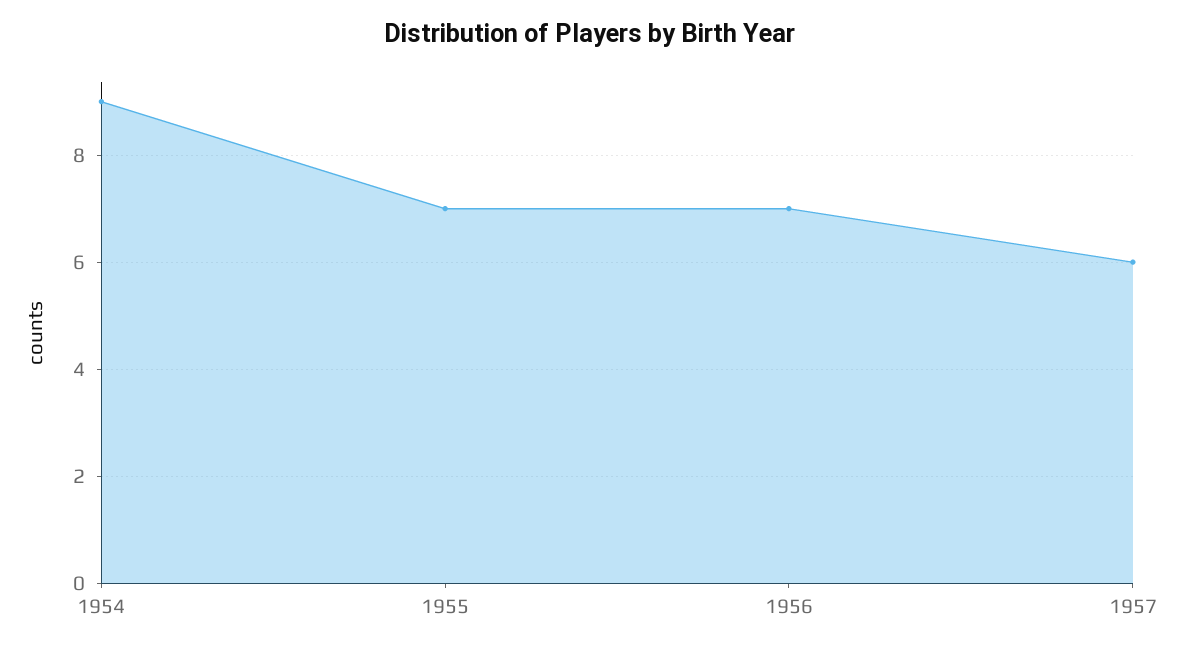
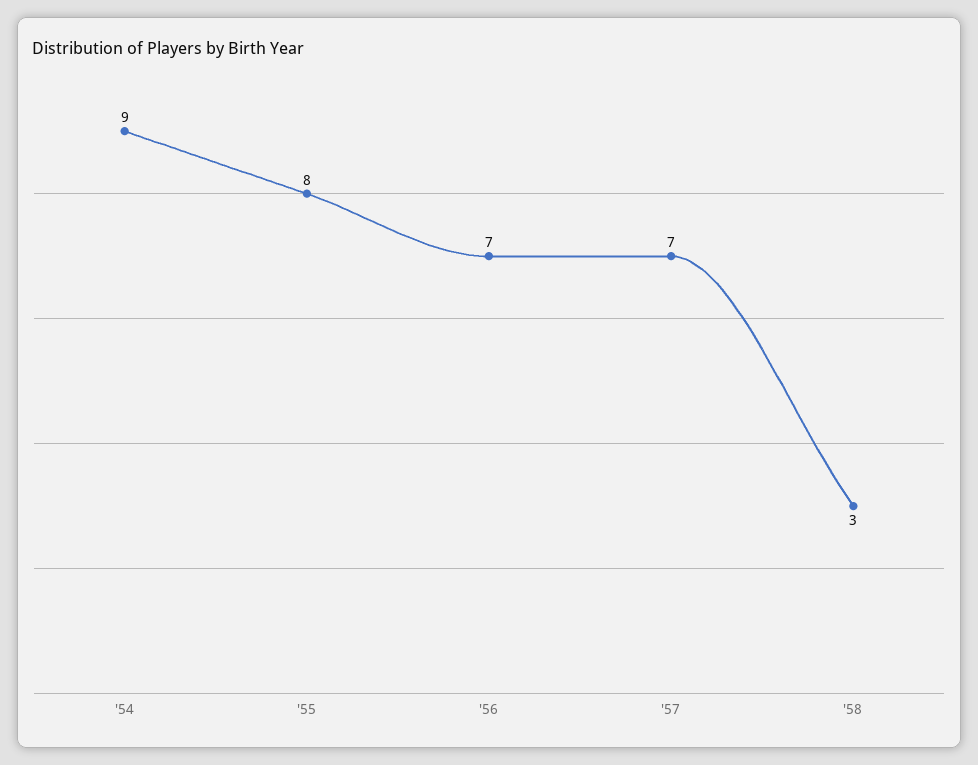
1955: 7 -> 8
1957: 6 -> 7
'58: none -> 3

